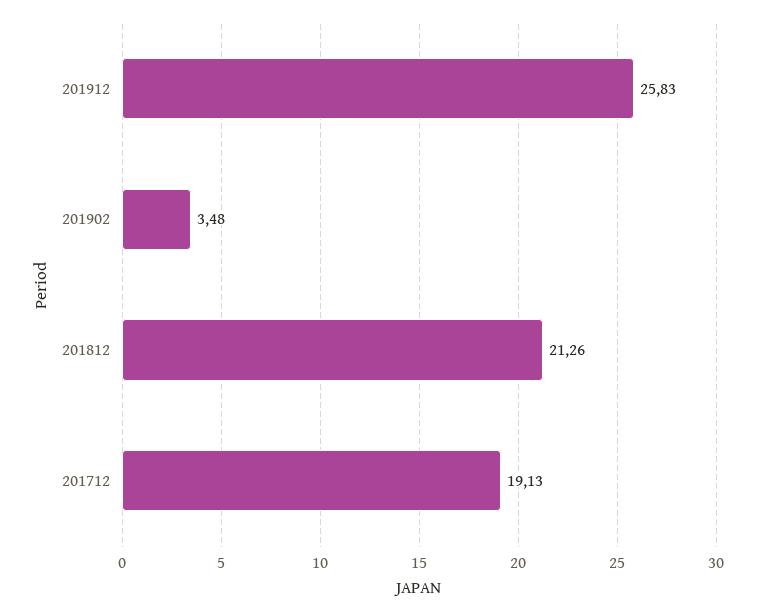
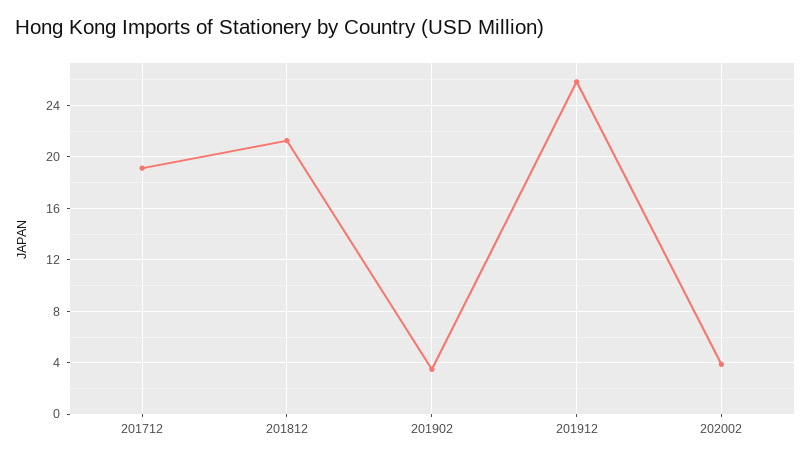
202002: none -> 4

